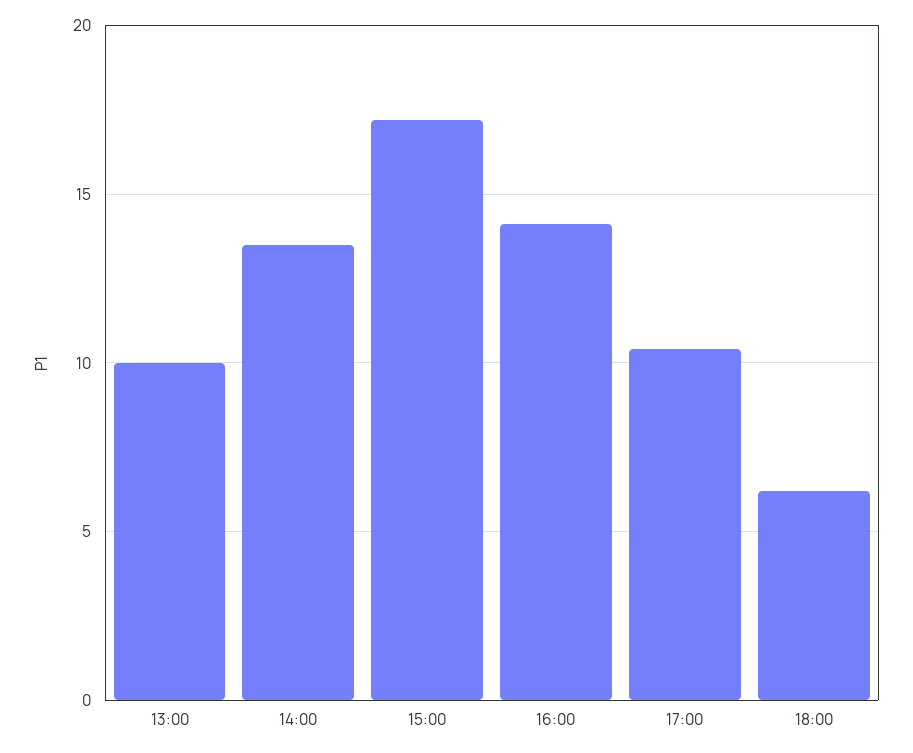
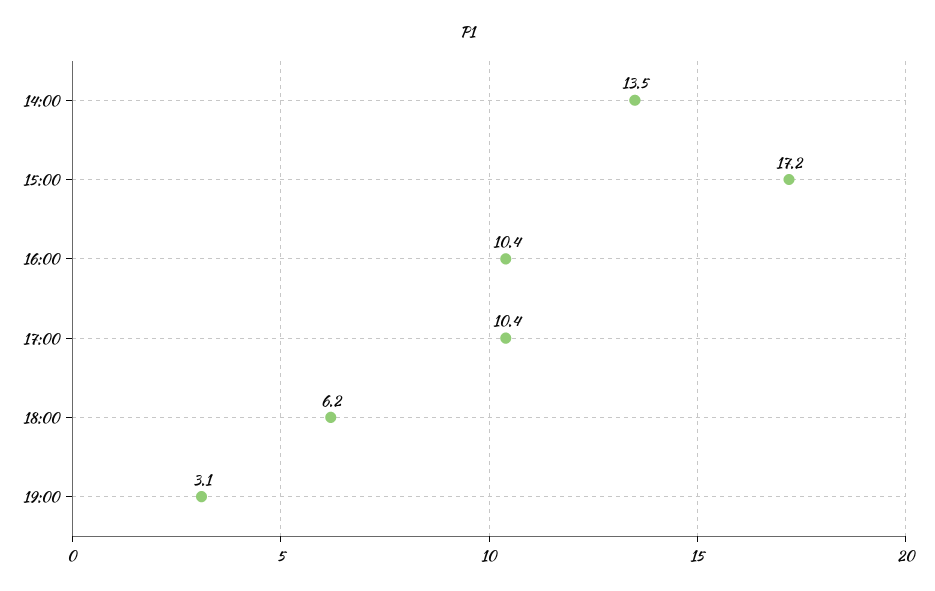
13:00: 10 -> none
16:00: 14 -> 10.4
19:00: none -> 3.1

